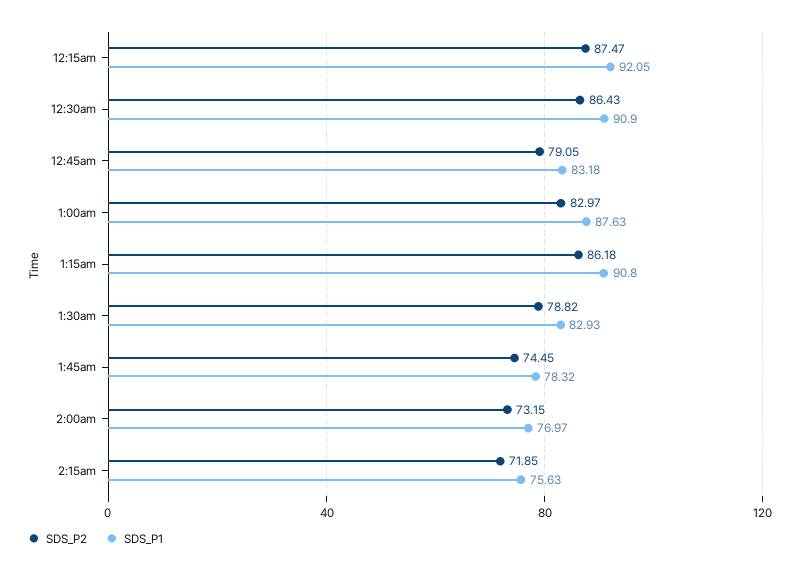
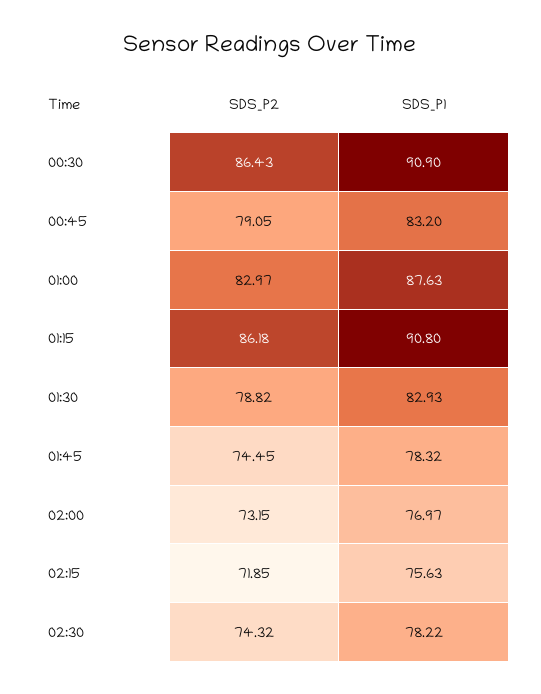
SDS_P2, 12:15am: 87.47 -> none
SDS_P1, 12:15am: 92.05 -> none
SDS_P1, 12:45am: 83.18 -> 83.2
SDS_P2, 02:30: none -> 74.32
SDS_P1, 02:30: none -> 78.22

